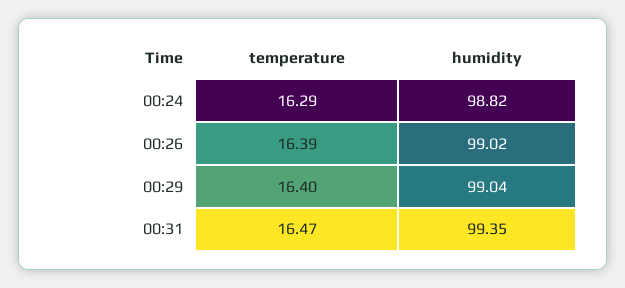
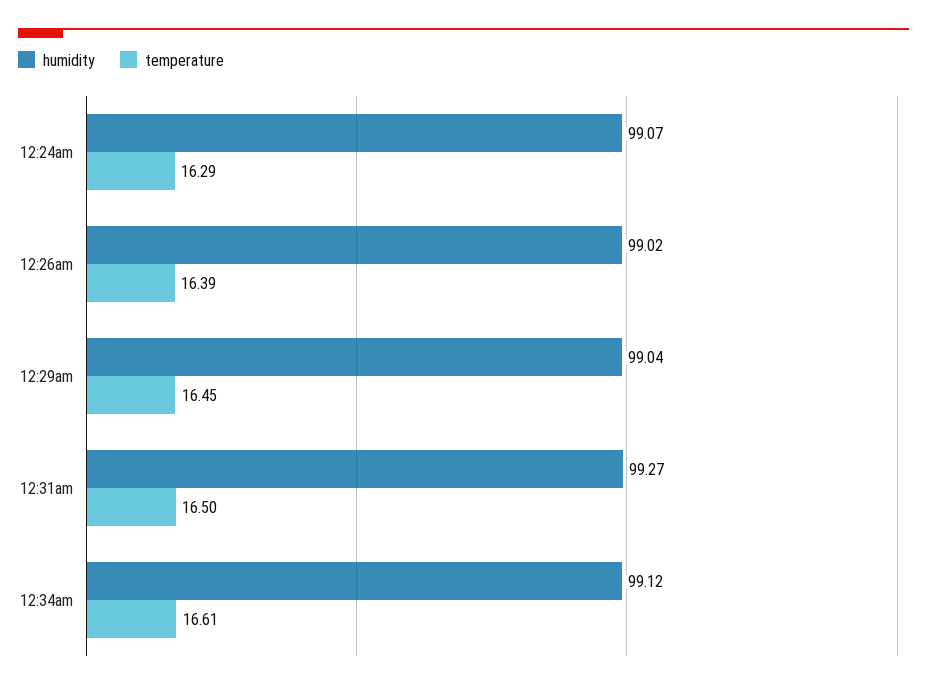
humidity, 00:24: 98.82 -> 99.07
temperature, 00:29: 16.4 -> 16.45
temperature, 00:31: 16.47 -> 16.5
humidity, 00:31: 99.35 -> 99.27
humidity, 12:34am: none -> 99.12
temperature, 12:34am: none -> 16.61

